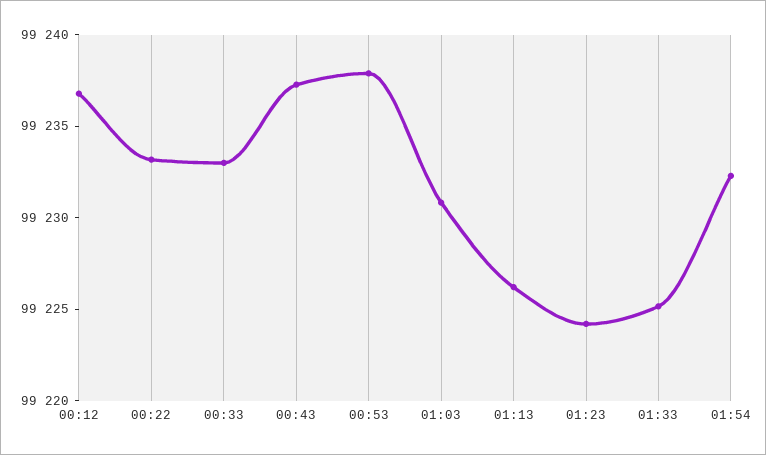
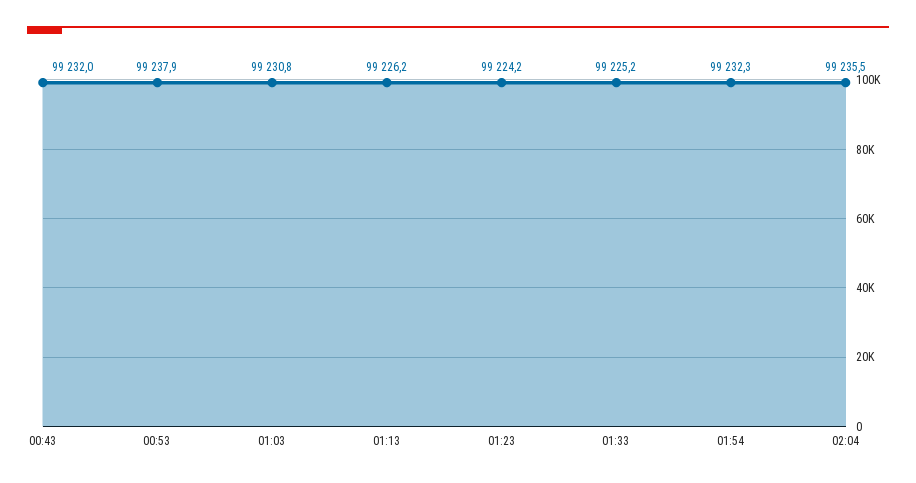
00:12: 99237 -> none
00:22: 99233 -> none
00:33: 99233 -> none
00:43: 99237 -> 99232
02:04: none -> 99235.5

